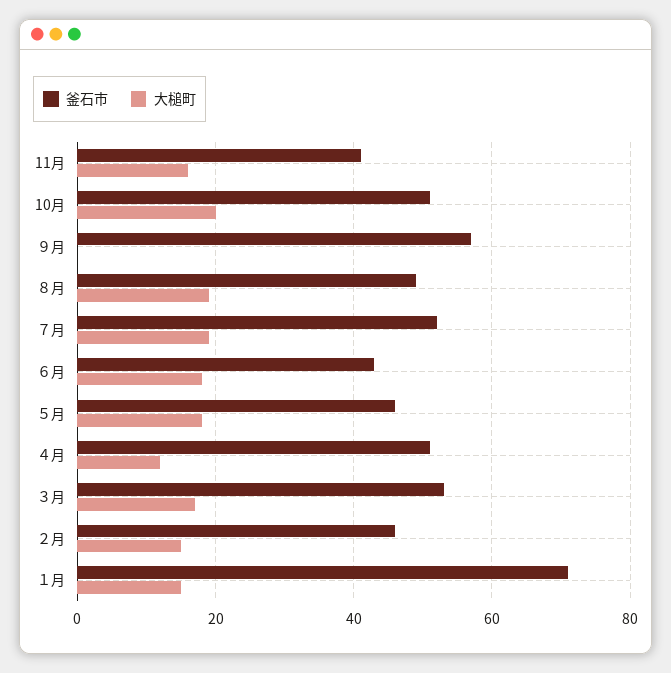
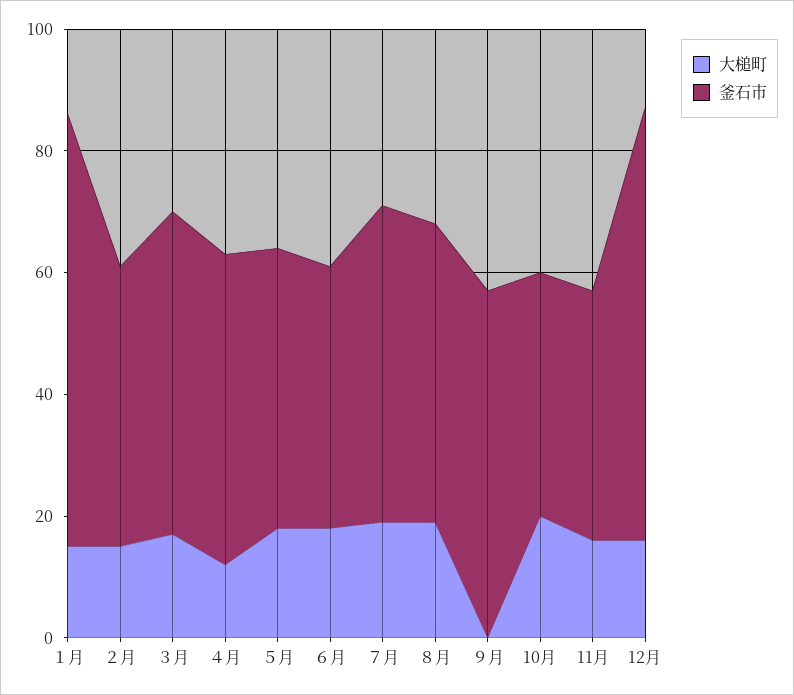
釜石市, 10月: 50 -> 40
大槌町, 12月: none -> 15
釜石市, 12月: none -> 70

